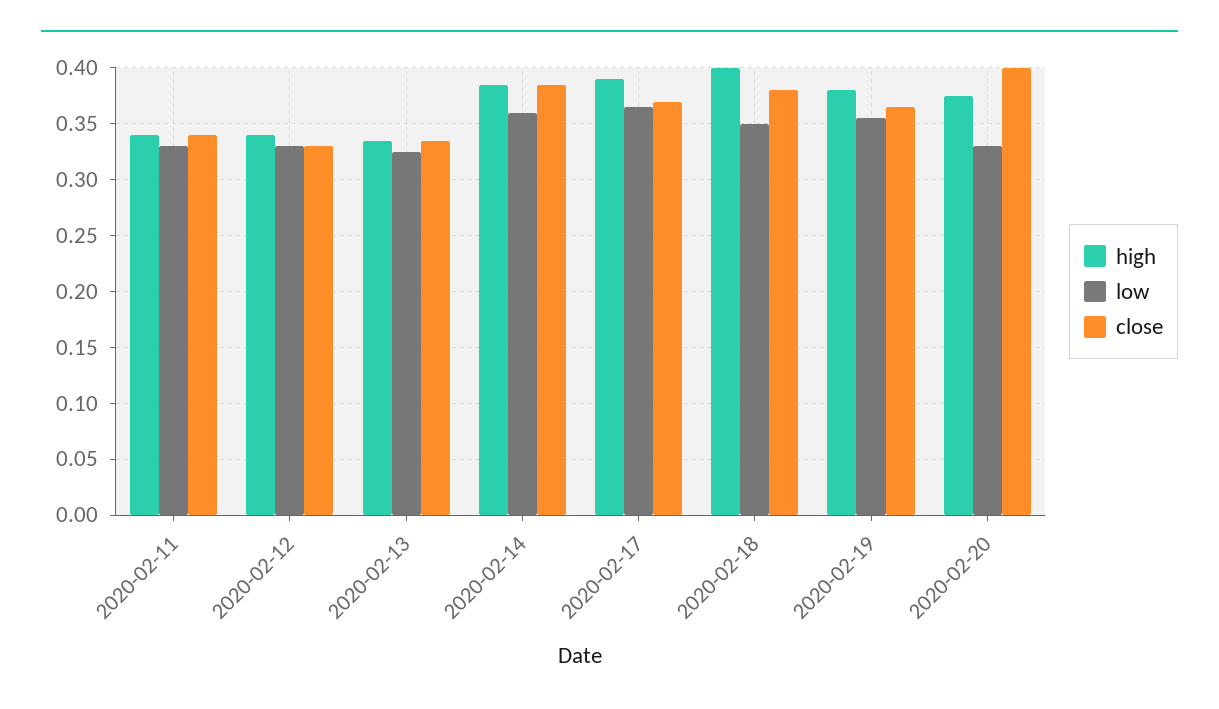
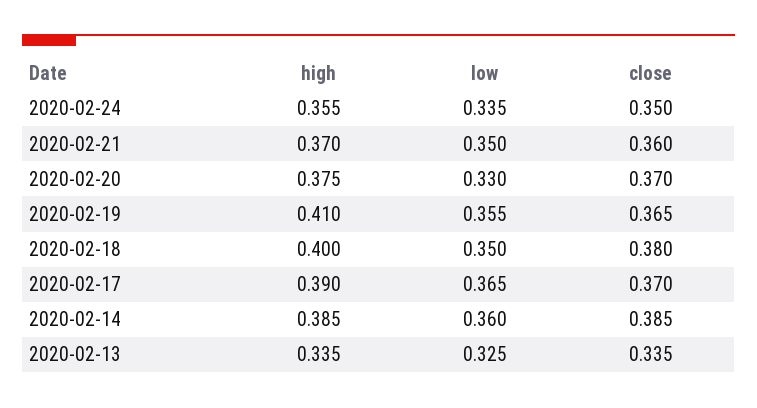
high, 2020-02-11: 0.34 -> none
low, 2020-02-11: 0.33 -> none
close, 2020-02-11: 0.34 -> none
high, 2020-02-12: 0.34 -> none
low, 2020-02-12: 0.33 -> none
close, 2020-02-12: 0.33 -> none
high, 2020-02-19: 0.38 -> 0.41
close, 2020-02-20: 0.4 -> 0.37
high, 2020-02-24: none -> 0.355
low, 2020-02-24: none -> 0.335
close, 2020-02-24: none -> 0.35
high, 2020-02-21: none -> 0.37
low, 2020-02-21: none -> 0.35
close, 2020-02-21: none -> 0.36

